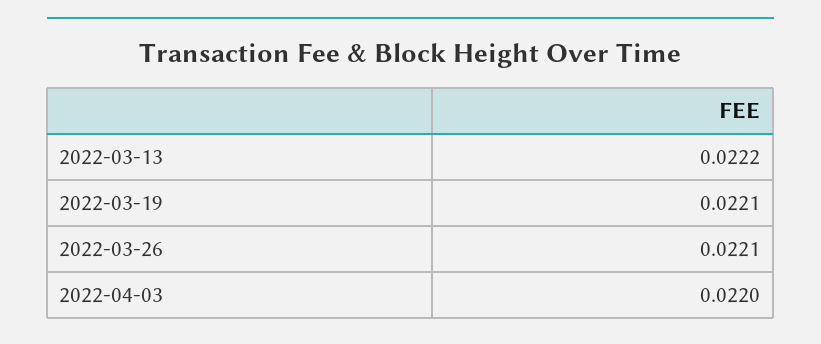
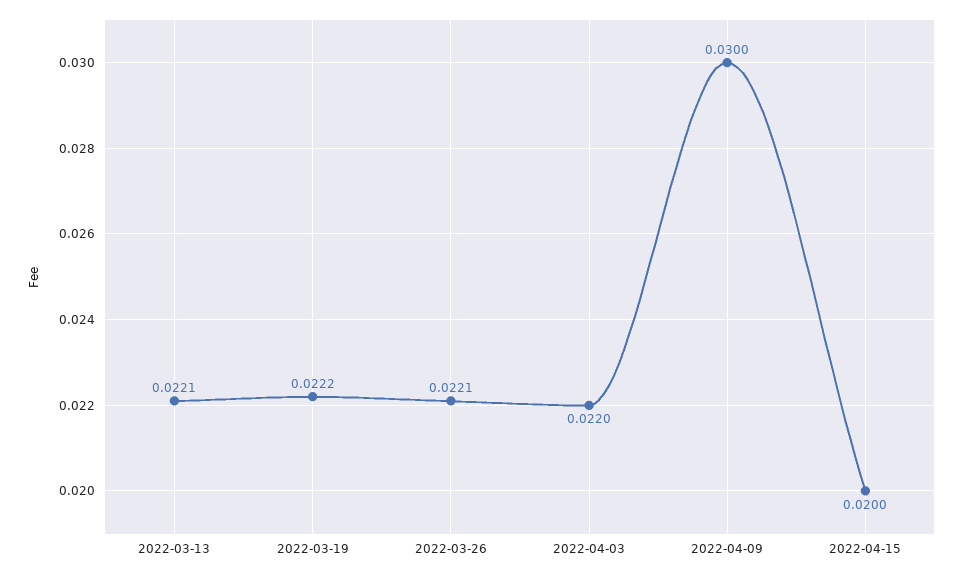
2022-03-13: 0.0222 -> 0.0221
2022-03-19: 0.0221 -> 0.0222
2022-04-09: none -> 0.03
2022-04-15: none -> 0.02

